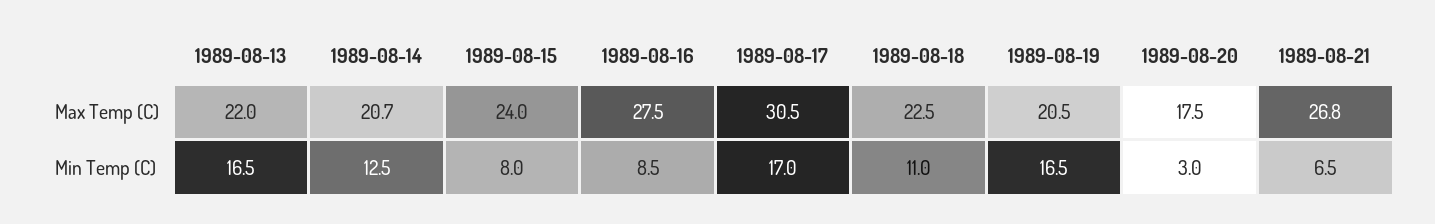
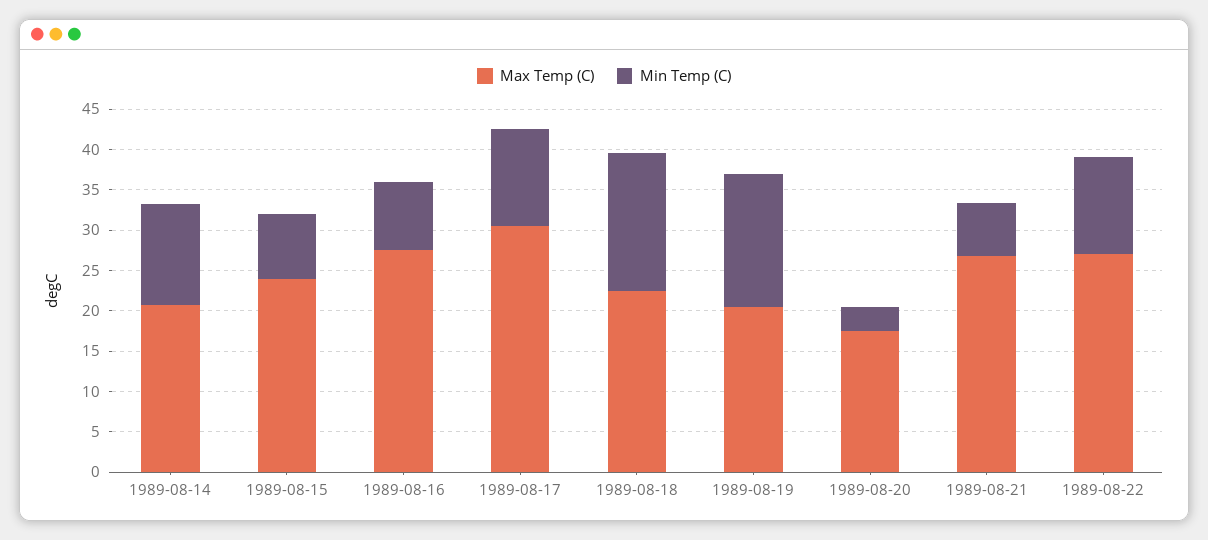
Max Temp (C), 1989-08-13: 22 -> none
Min Temp (C), 1989-08-13: 16.5 -> none
Min Temp (C), 1989-08-17: 17 -> 12
Min Temp (C), 1989-08-18: 11 -> 17
Max Temp (C), 1989-08-22: none -> 27
Min Temp (C), 1989-08-22: none -> 12

